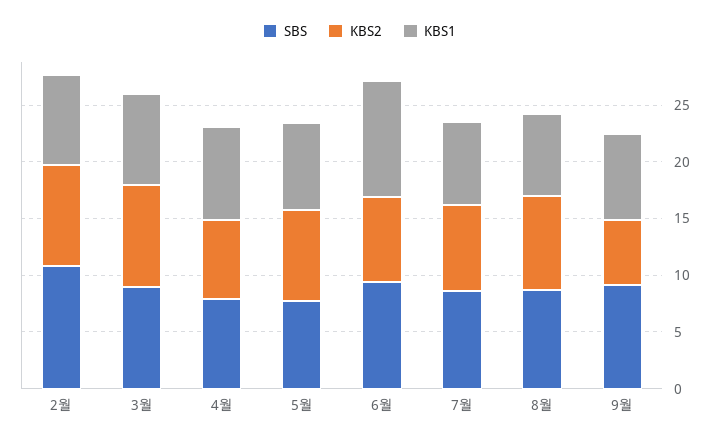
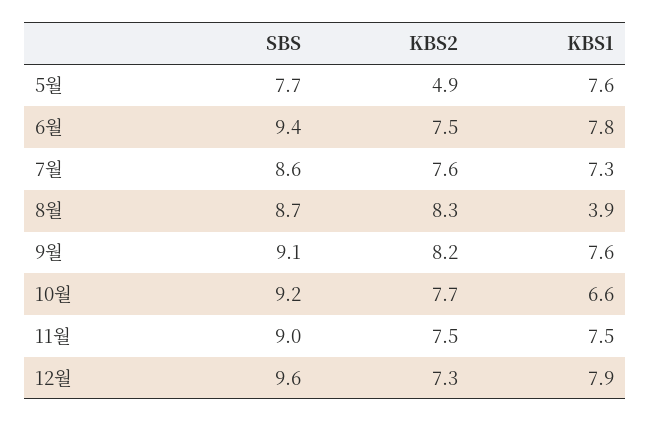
SBS, 2월: 11 -> none
KBS2, 2월: 9 -> none
KBS1, 2월: 8 -> none
SBS, 3월: 9 -> none
KBS2, 3월: 9 -> none
KBS1, 3월: 8 -> none
SBS, 4월: 8 -> none
KBS2, 4월: 7 -> none
KBS1, 4월: 8 -> none
KBS2, 5월: 8 -> 4.9
KBS1, 6월: 10 -> 7.8
KBS1, 8월: 7 -> 3.9
KBS2, 9월: 6 -> 8.2
SBS, 10월: none -> 9.2
KBS2, 10월: none -> 7.7
KBS1, 10월: none -> 6.6
SBS, 11월: none -> 9
KBS2, 11월: none -> 7.5
KBS1, 11월: none -> 7.5
SBS, 12월: none -> 9.6
KBS2, 12월: none -> 7.3
KBS1, 12월: none -> 7.9

